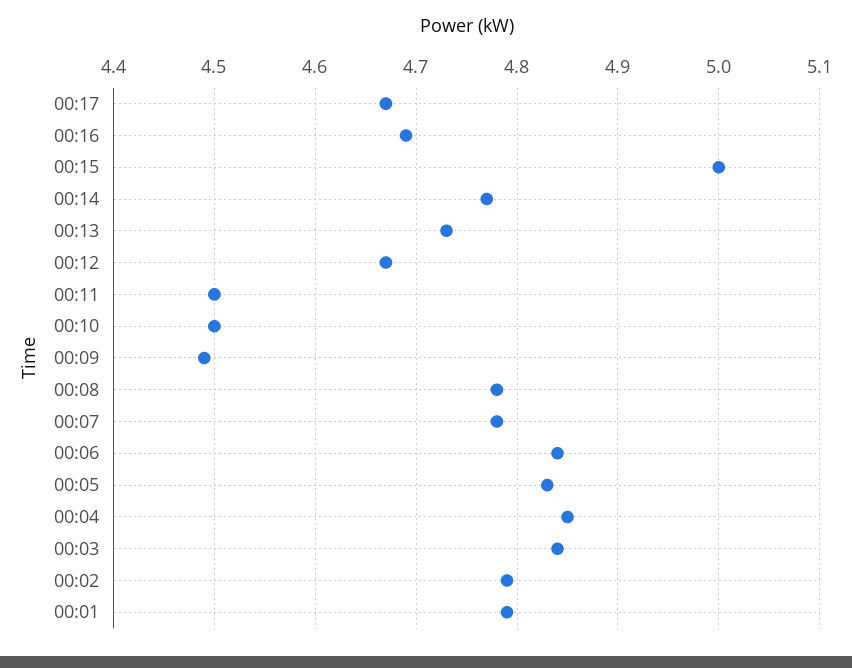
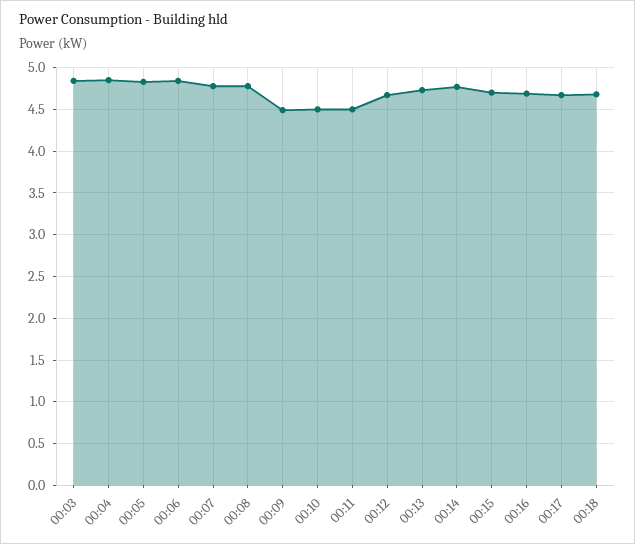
00:15: 5 -> 4.7
00:02: 4.79 -> none
00:01: 4.79 -> none
00:18: none -> 4.7

